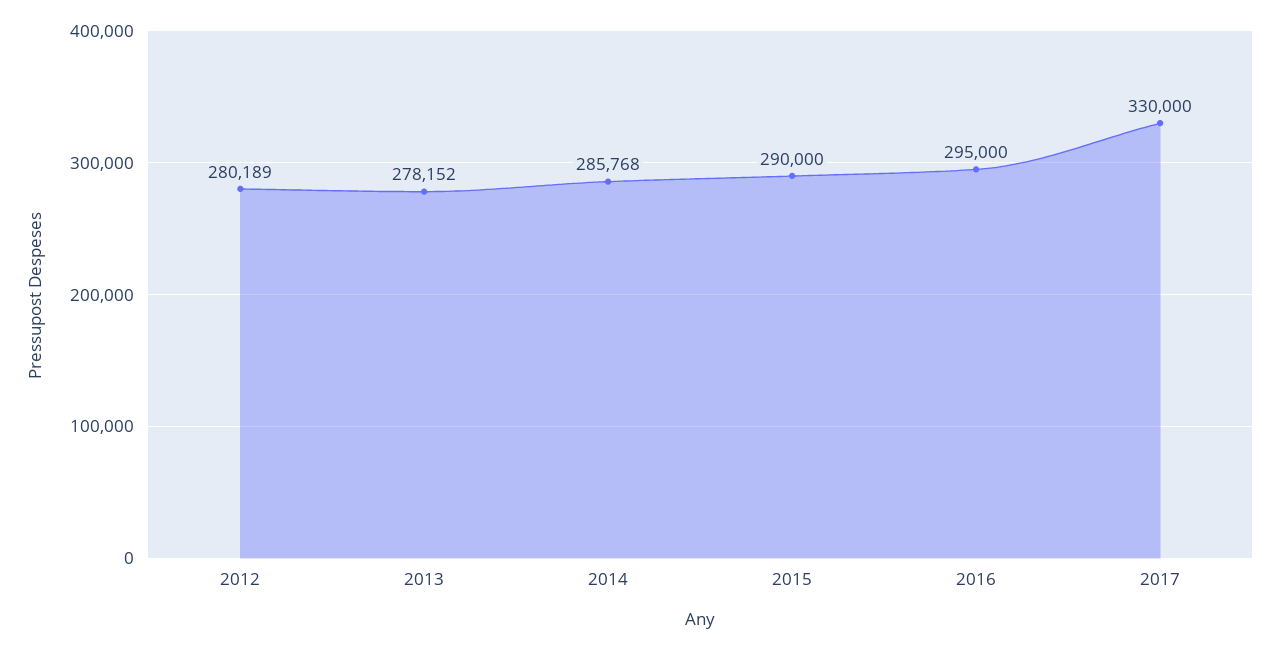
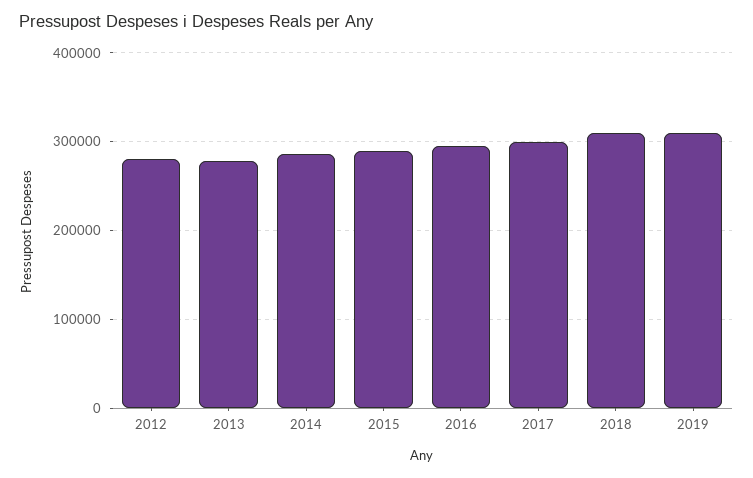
2017: 330000 -> 300000
2018: none -> 310000
2019: none -> 310000

